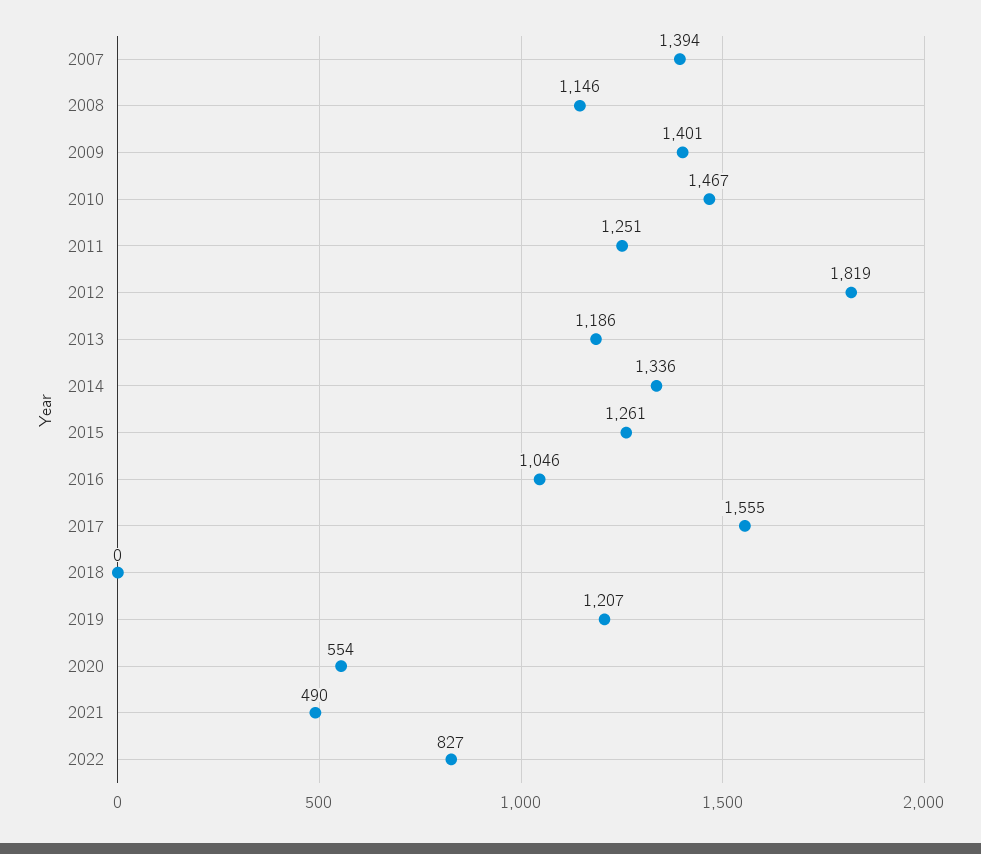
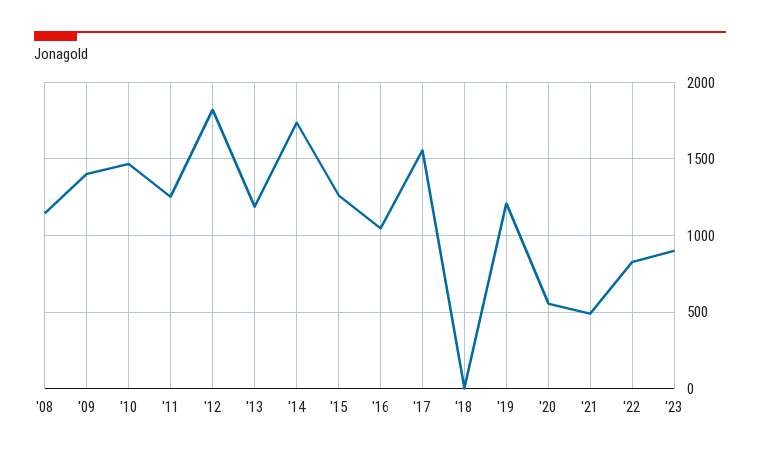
2007: 1394 -> none
2014: 1336 -> 1750
'23: none -> 900

